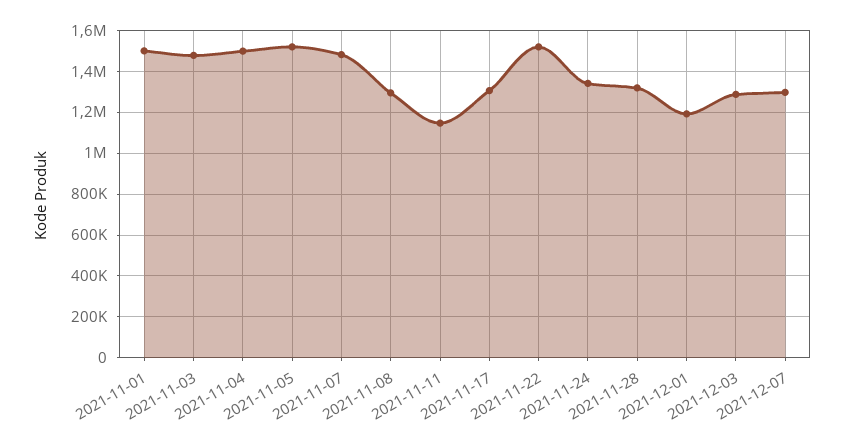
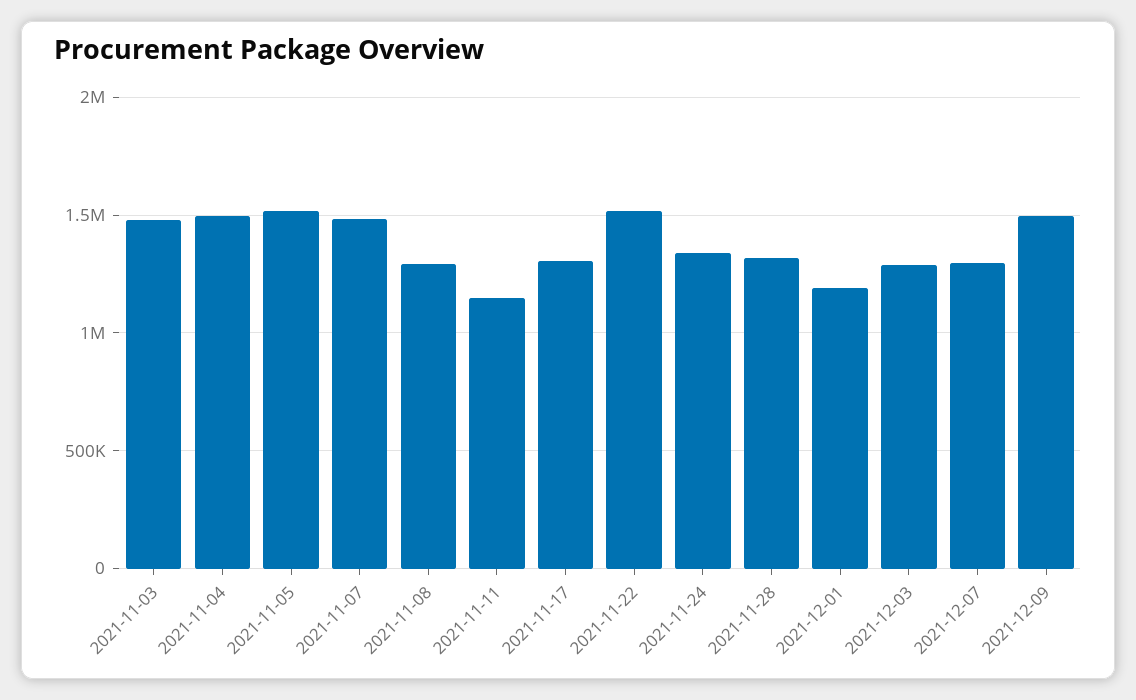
2021-11-01: 1500000 -> none
2021-12-09: none -> 1500000

